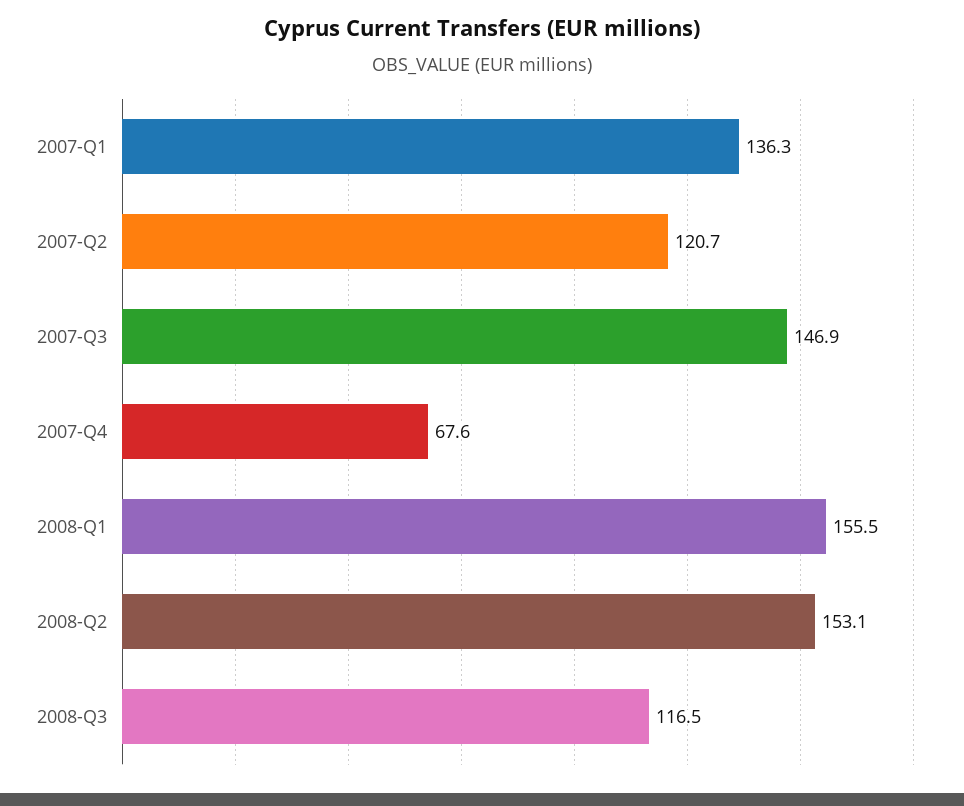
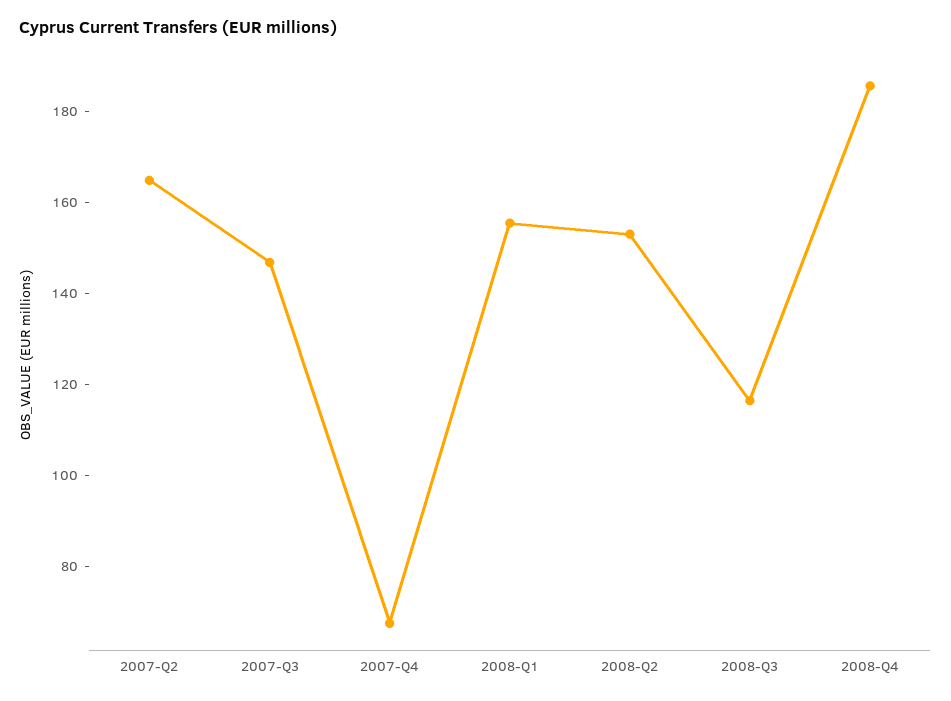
2007-Q1: 136.3 -> none
2007-Q2: 120.7 -> 165
2008-Q4: none -> 185

